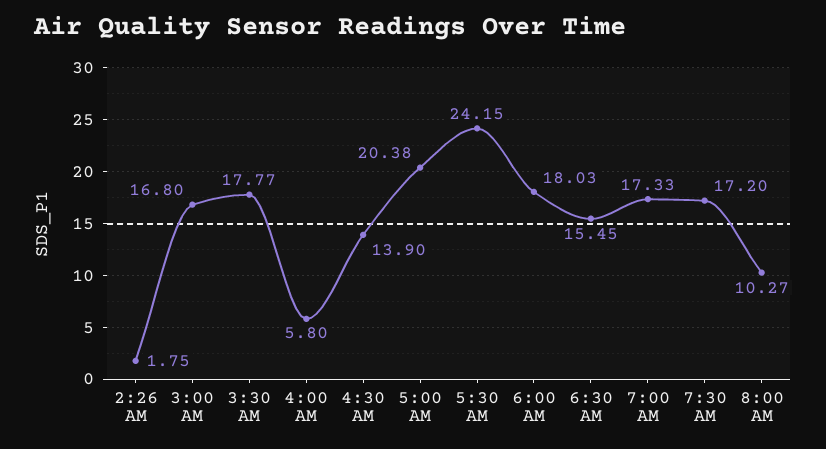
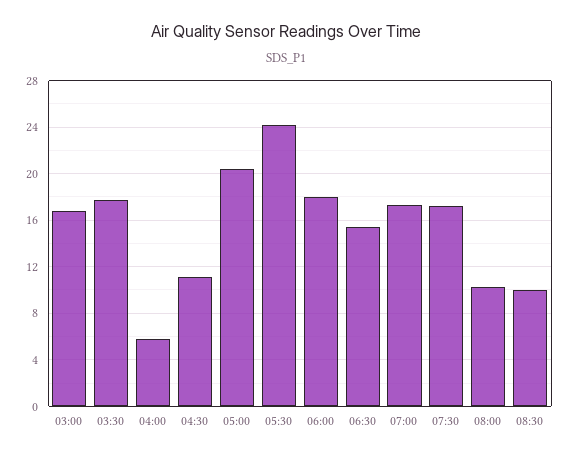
2:26 AM: 1.75 -> none
4:30 AM: 13.9 -> 11
08:30: none -> 10

